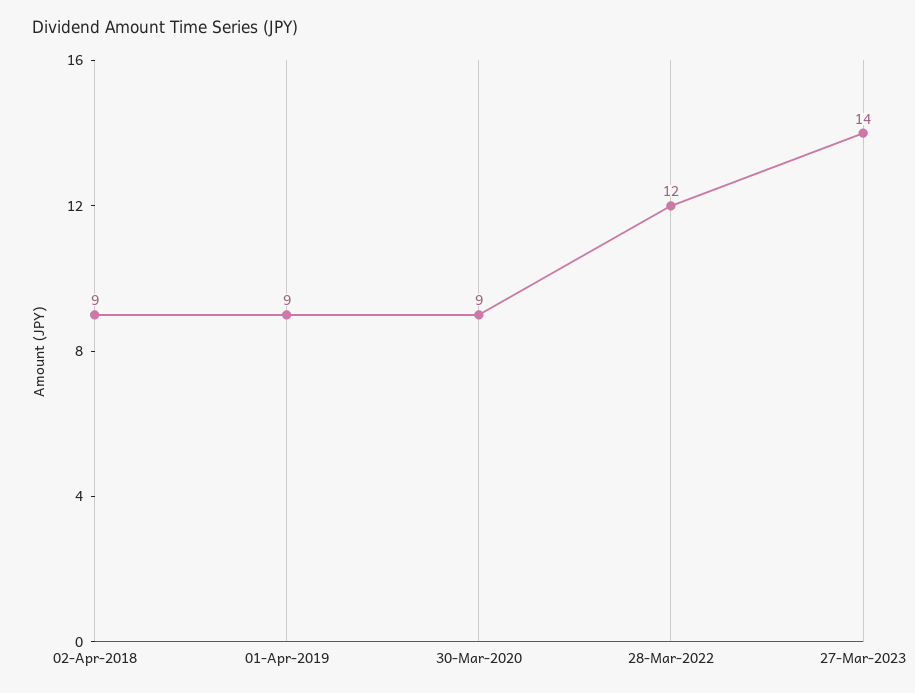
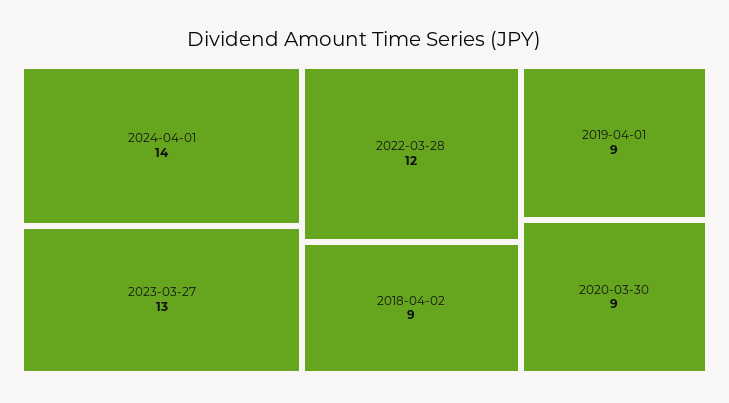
27-Mar-2023: 14 -> 13
2024-04-01: none -> 14

